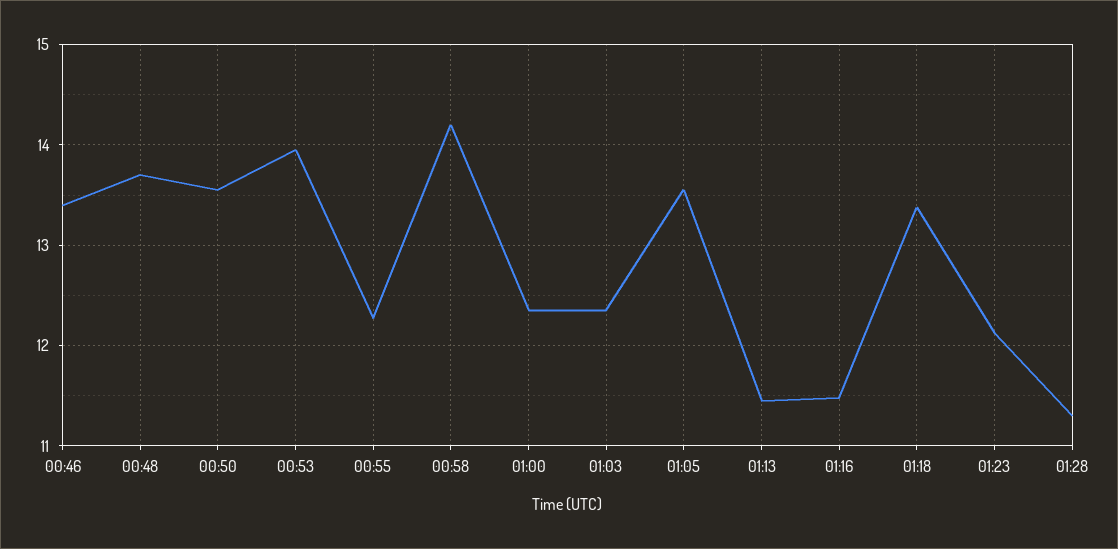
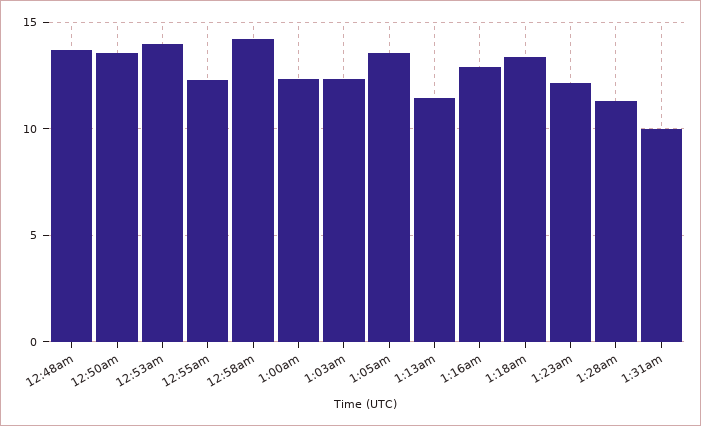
00:46: 13.4 -> none
01:16: 11.5 -> 13
1:31am: none -> 10

